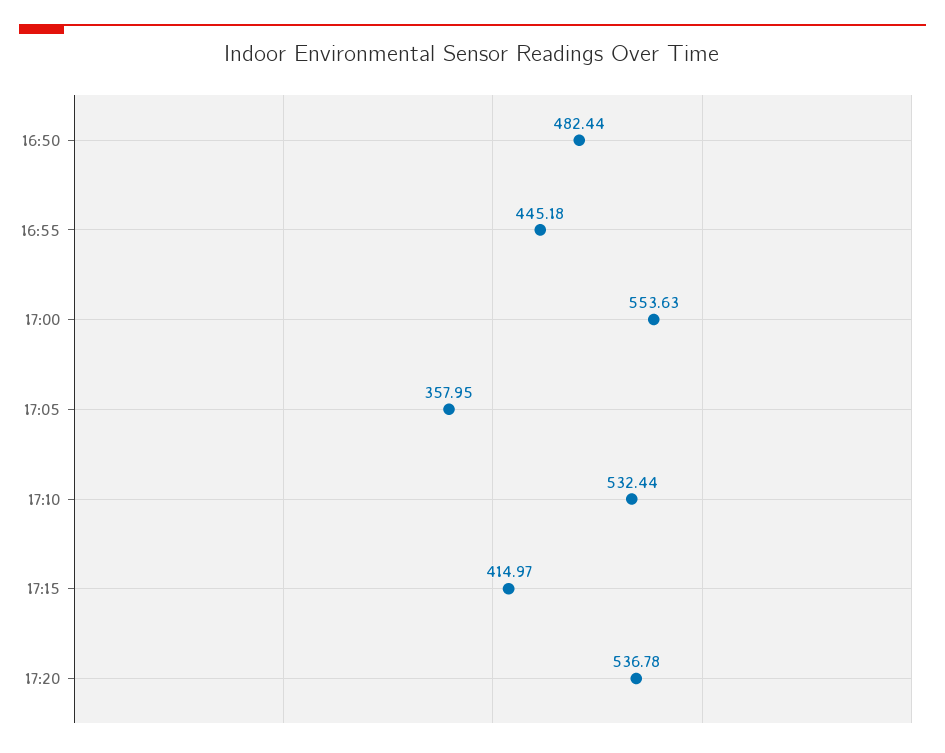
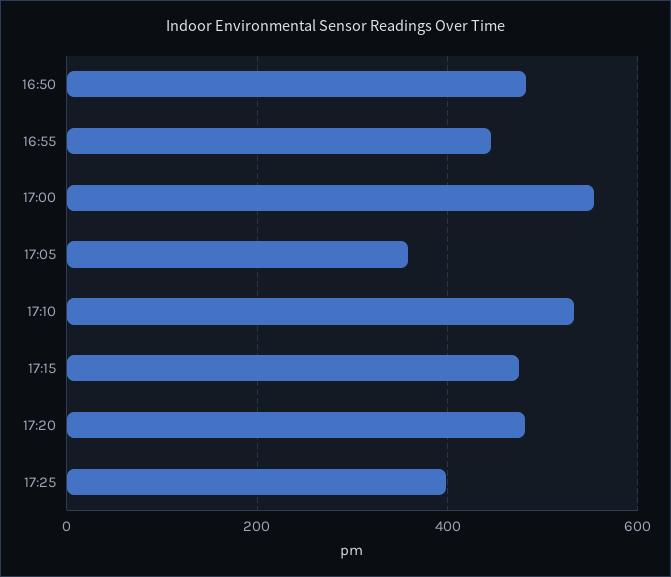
17:15: 414.97 -> 480
17:20: 536.78 -> 480
17:25: none -> 400

